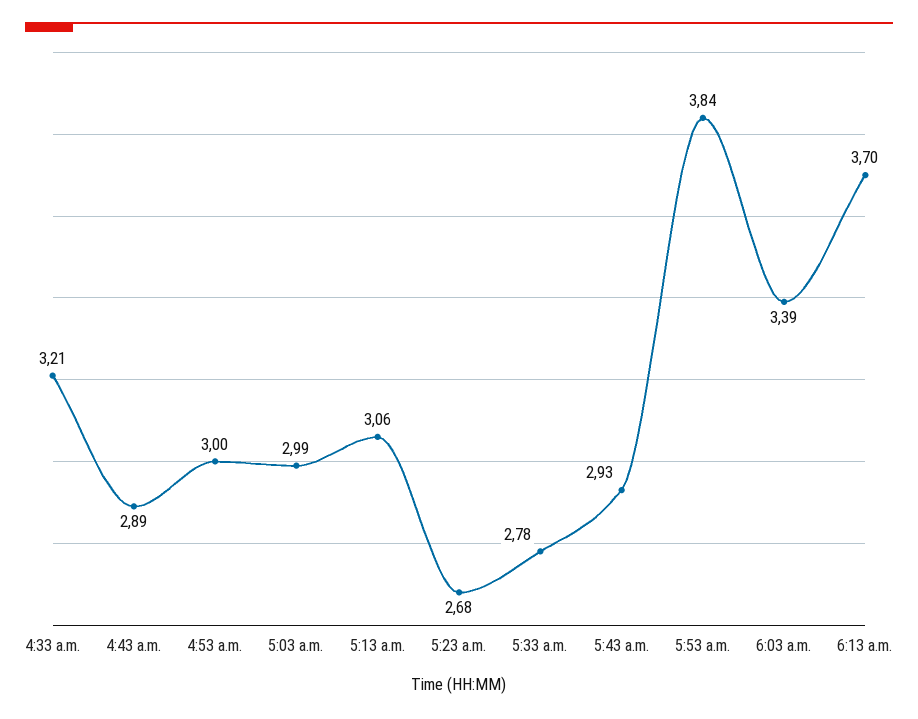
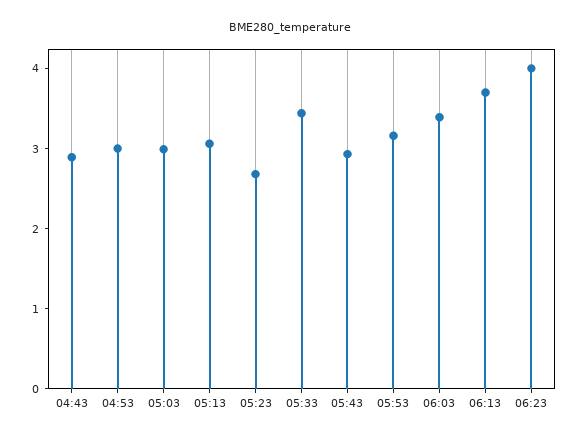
4:33 a.m.: 3.21 -> none
5:33 a.m.: 2.78 -> 3.4
5:53 a.m.: 3.84 -> 3.2
06:23: none -> 4

